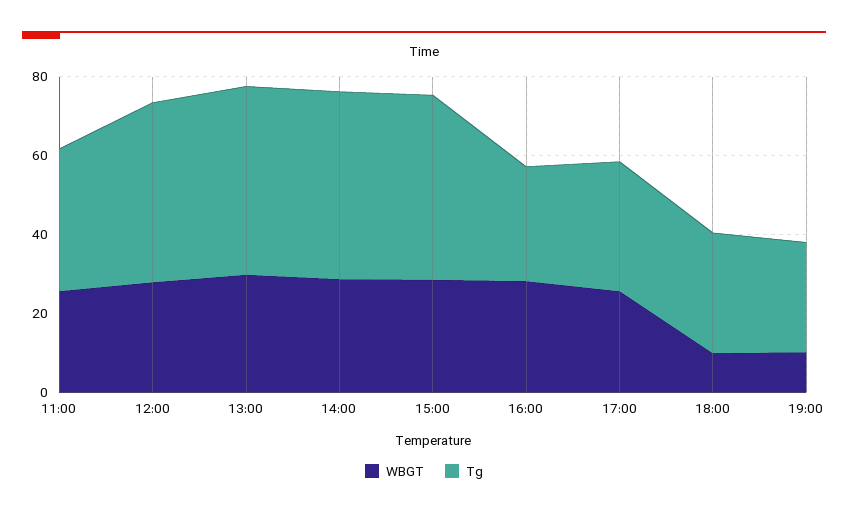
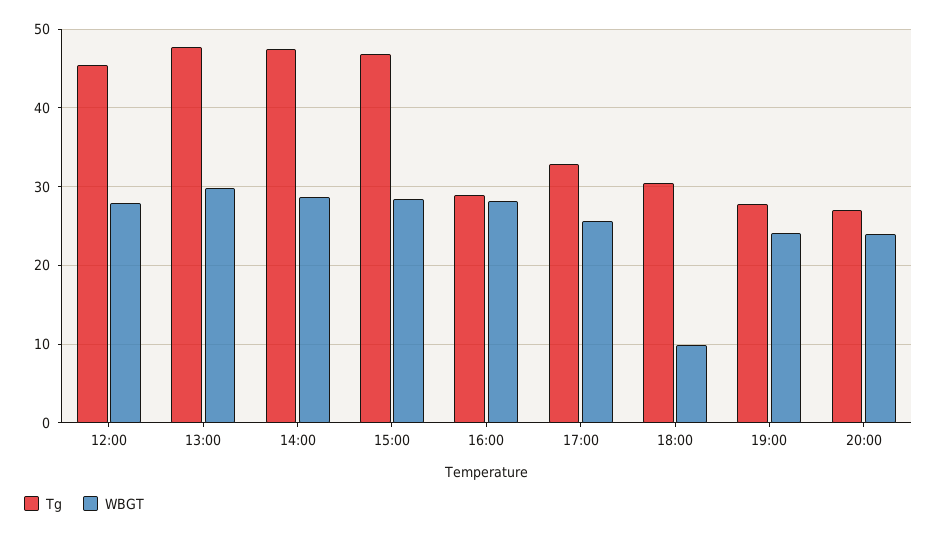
WBGT, 11:00: 25 -> none
Tg, 11:00: 35 -> none
WBGT, 19:00: 10 -> 24
Tg, 20:00: none -> 27
WBGT, 20:00: none -> 24

